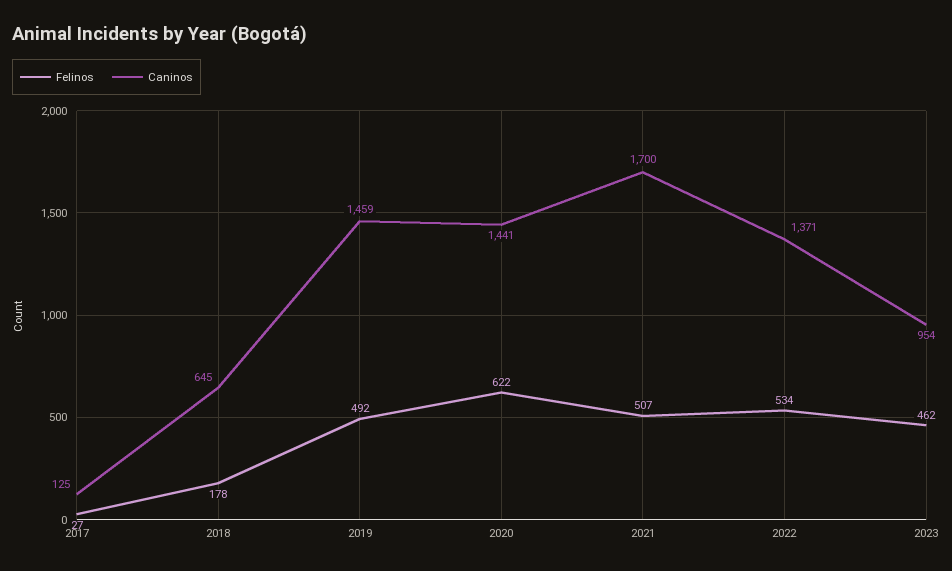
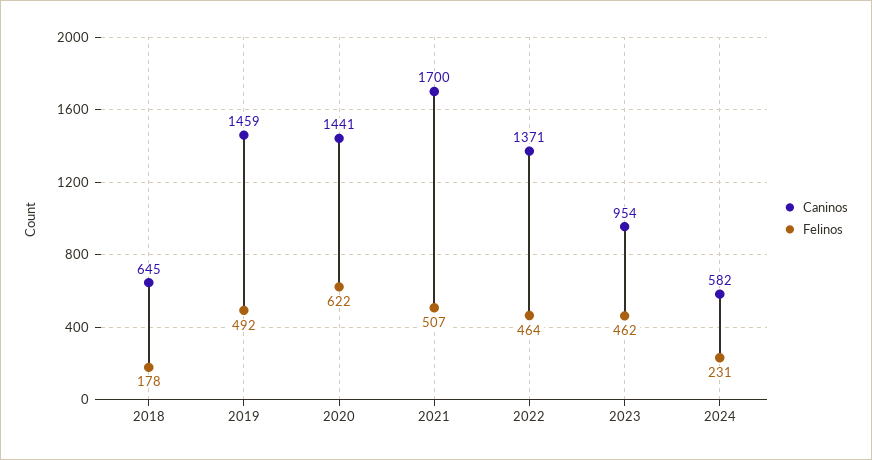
Felinos, 2017: 27 -> none
Caninos, 2017: 125 -> none
Felinos, 2022: 534 -> 464
Caninos, 2024: none -> 582
Felinos, 2024: none -> 231

